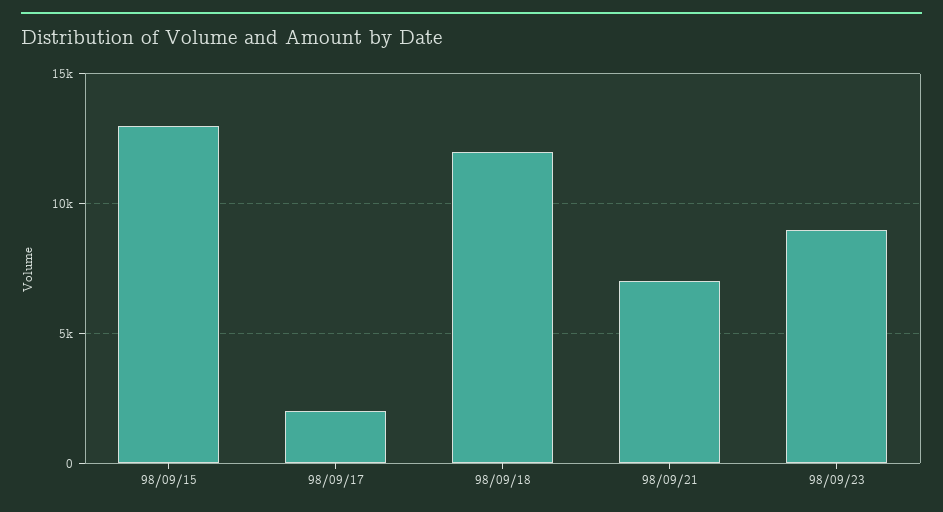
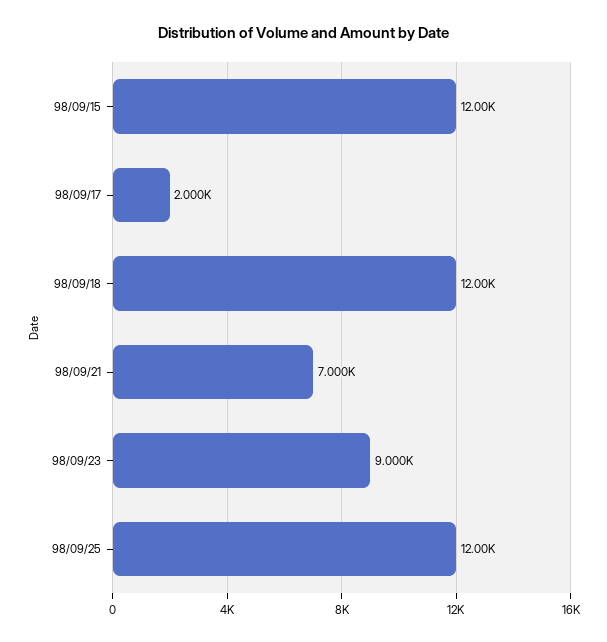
98/09/15: 13000 -> 12000
98/09/25: none -> 12000

